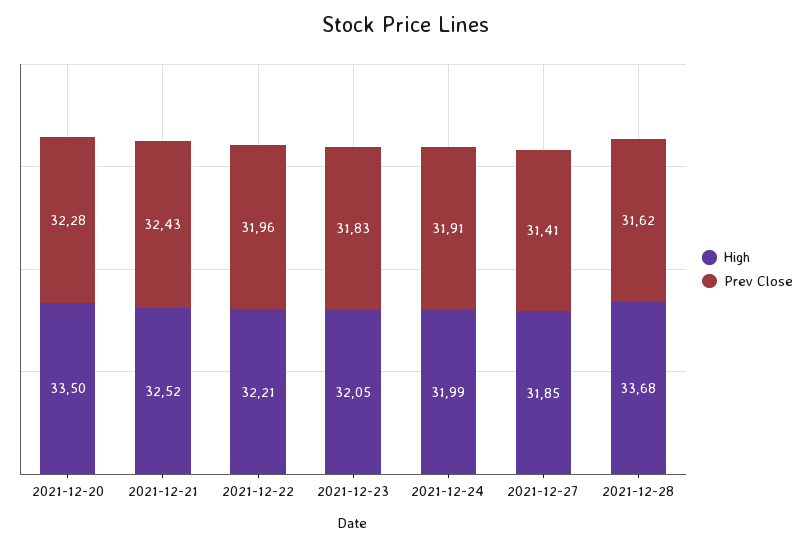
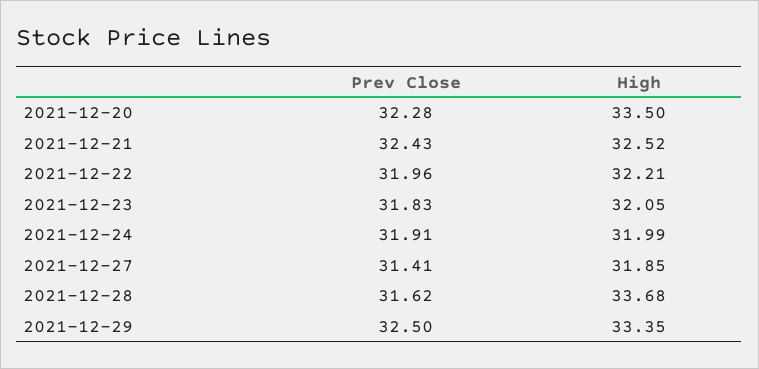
Prev Close, 2021-12-29: none -> 32.5
High, 2021-12-29: none -> 33.35

